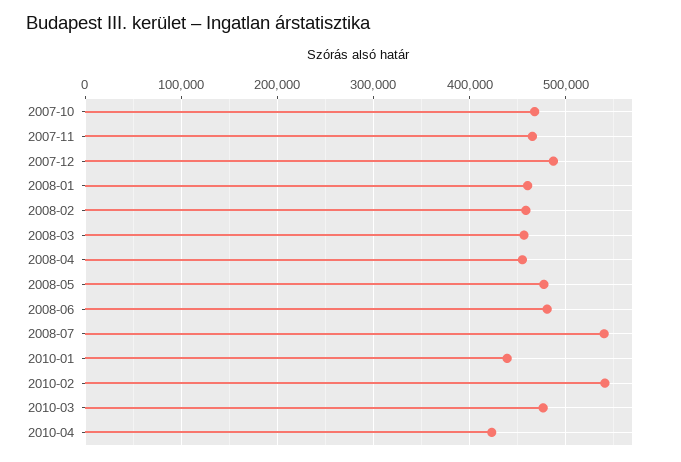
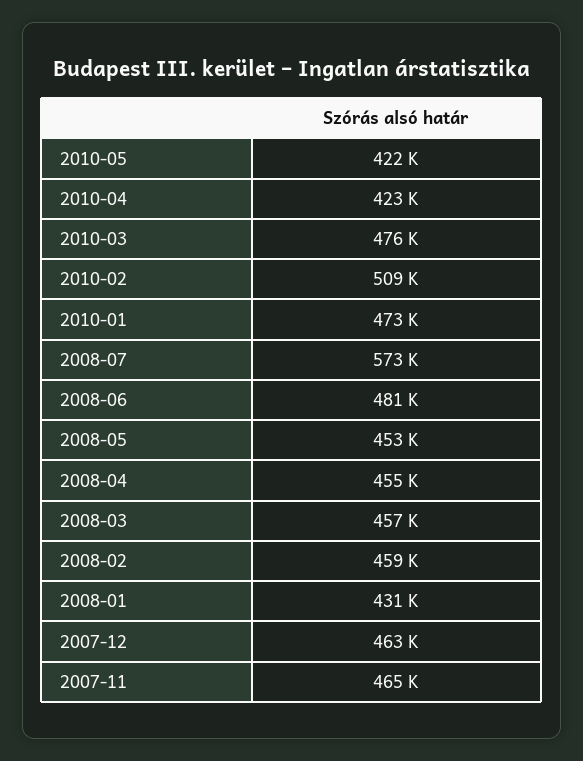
2007-10: 470000 -> none
2007-12: 490000 -> 463000
2008-01: 460000 -> 431000
2008-05: 480000 -> 453000
2008-07: 540000 -> 573000
2010-01: 440000 -> 473000
2010-02: 540000 -> 509000
2010-05: none -> 422000

